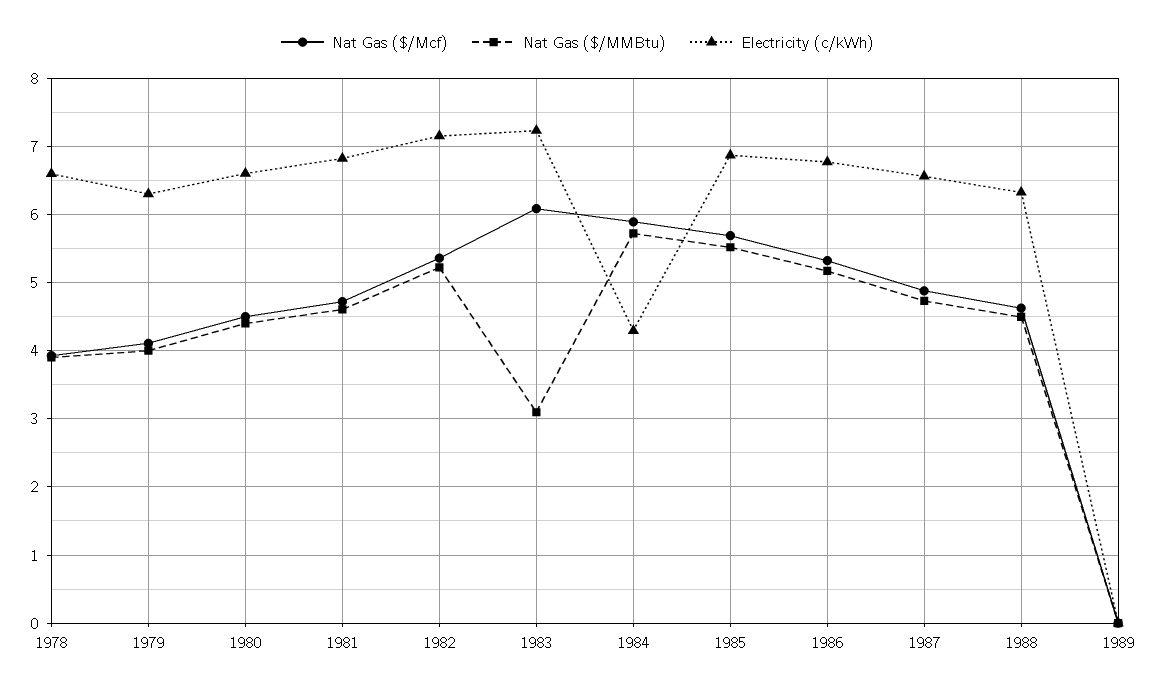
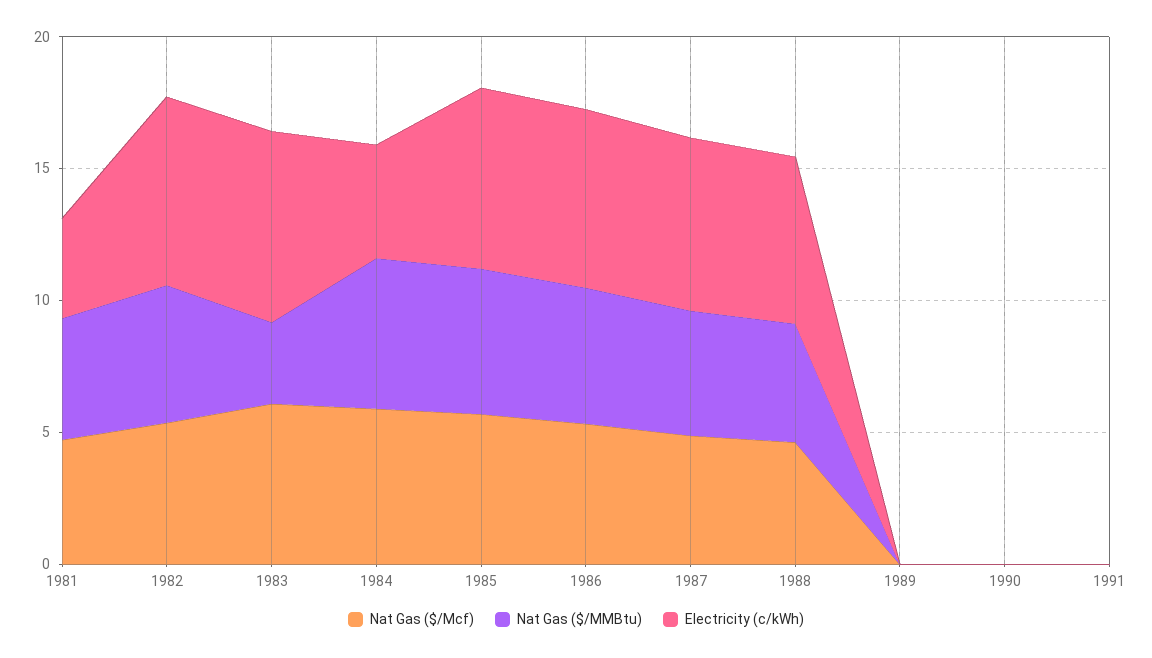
Nat Gas ($/Mcf), 1978: 3.9 -> none
Nat Gas ($/MMBtu), 1978: 3.9 -> none
Electricity (c/kWh), 1978: 6.6 -> none
Nat Gas ($/Mcf), 1979: 4.1 -> none
Nat Gas ($/MMBtu), 1979: 4 -> none
Electricity (c/kWh), 1979: 6.3 -> none
Nat Gas ($/Mcf), 1980: 4.5 -> none
Nat Gas ($/MMBtu), 1980: 4.4 -> none
Electricity (c/kWh), 1980: 6.6 -> none
Electricity (c/kWh), 1981: 6.8 -> 4
Nat Gas ($/Mcf), 1990: none -> 0
Nat Gas ($/MMBtu), 1990: none -> 0
Electricity (c/kWh), 1990: none -> 0
Nat Gas ($/Mcf), 1991: none -> 0
Nat Gas ($/MMBtu), 1991: none -> 0
Electricity (c/kWh), 1991: none -> 0

